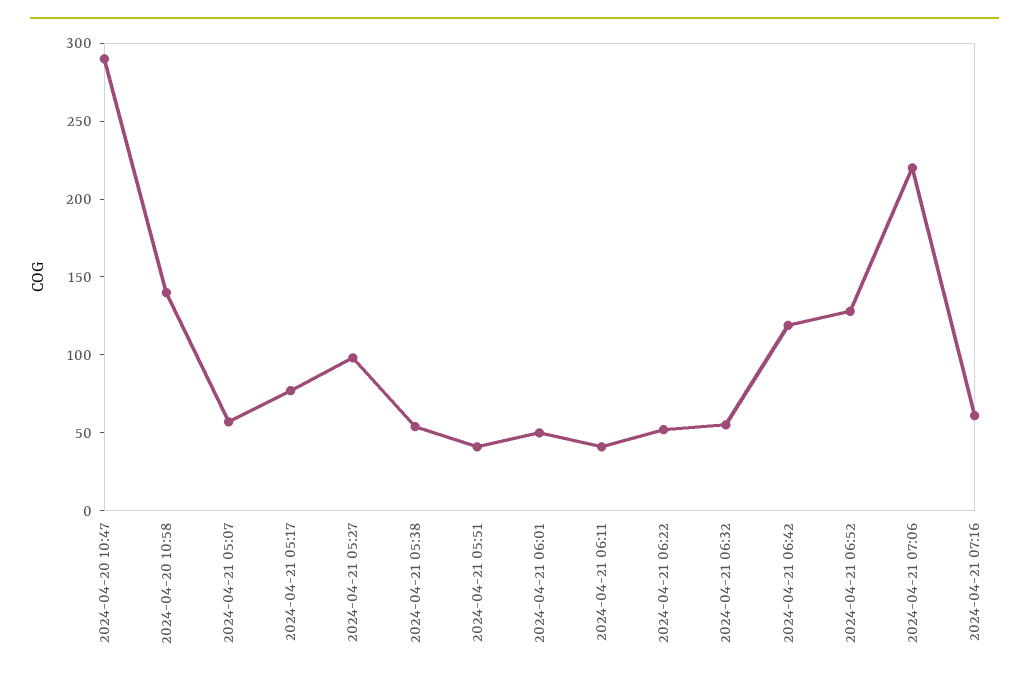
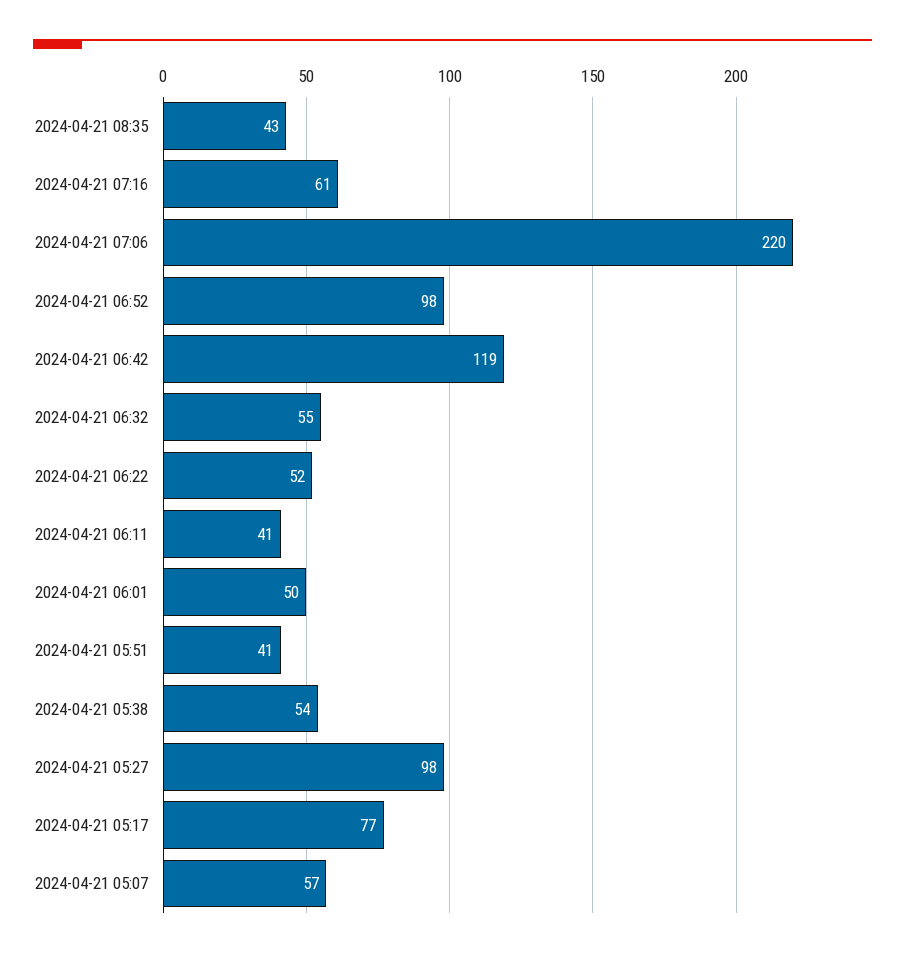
2024-04-20 10:47: 290 -> none
2024-04-20 10:58: 140 -> none
2024-04-21 06:52: 130 -> 98
2024-04-21 08:35: none -> 43

